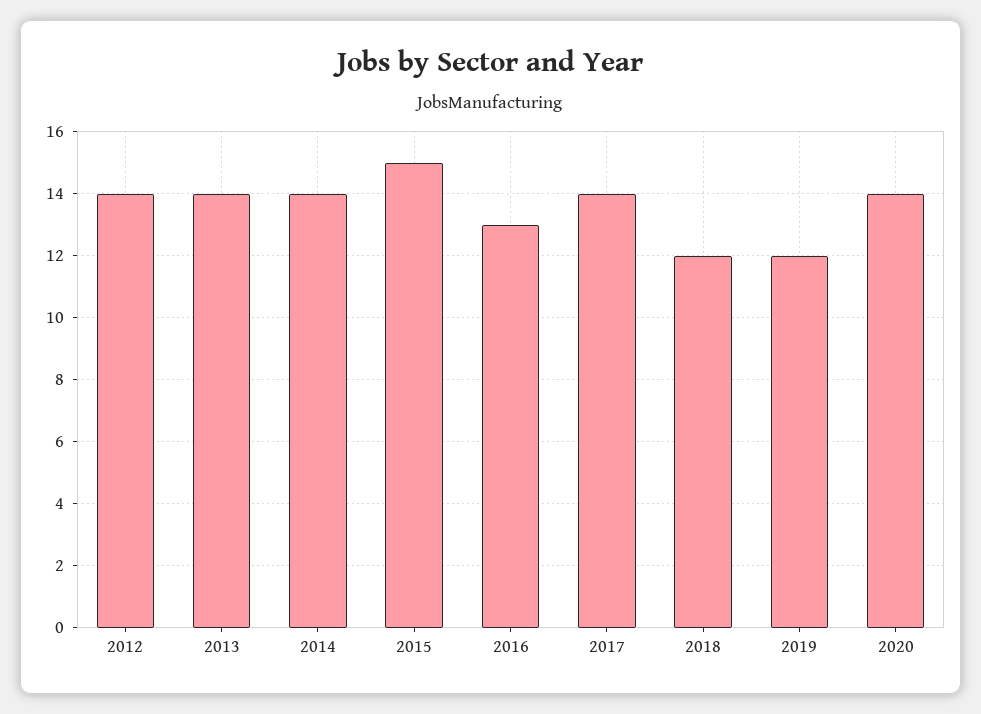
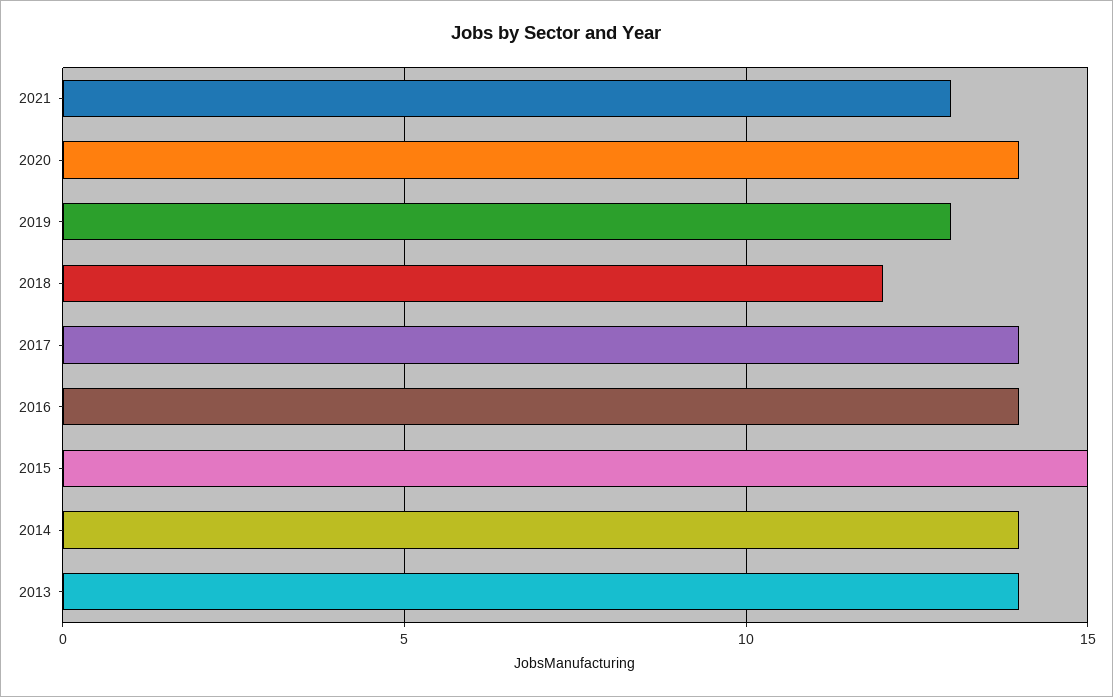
2012: 14 -> none
2016: 13 -> 14
2019: 12 -> 13
2021: none -> 13

